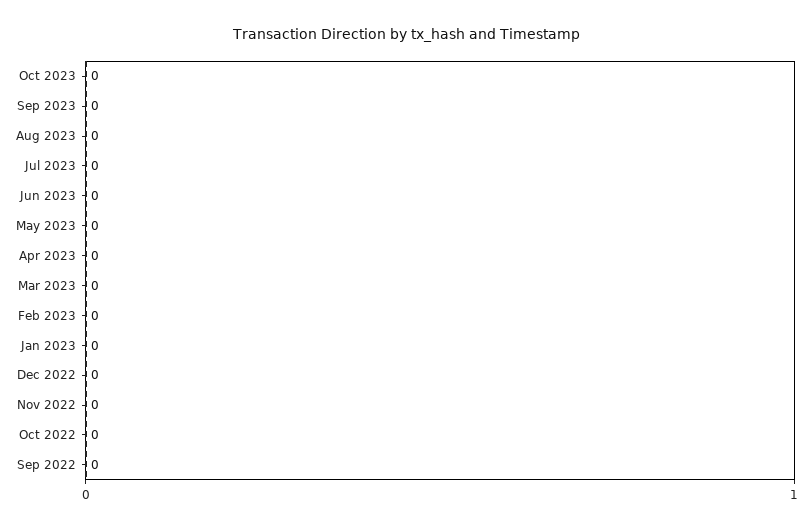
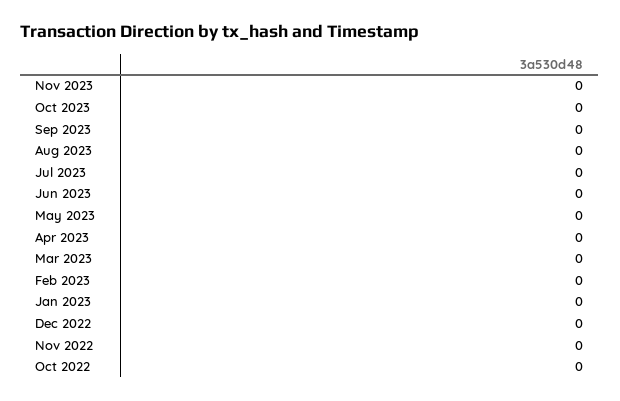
Sep 2022: 0 -> none
Nov 2023: none -> 0

